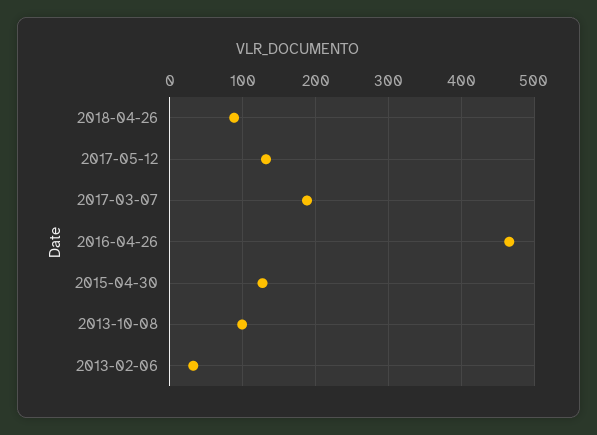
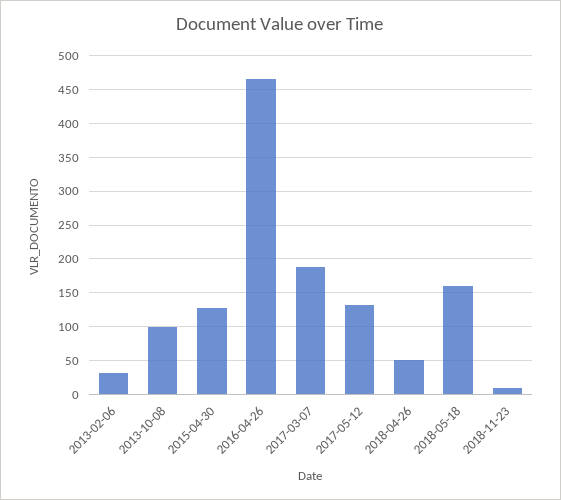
2018-04-26: 90 -> 50
2018-05-18: none -> 160
2018-11-23: none -> 10

